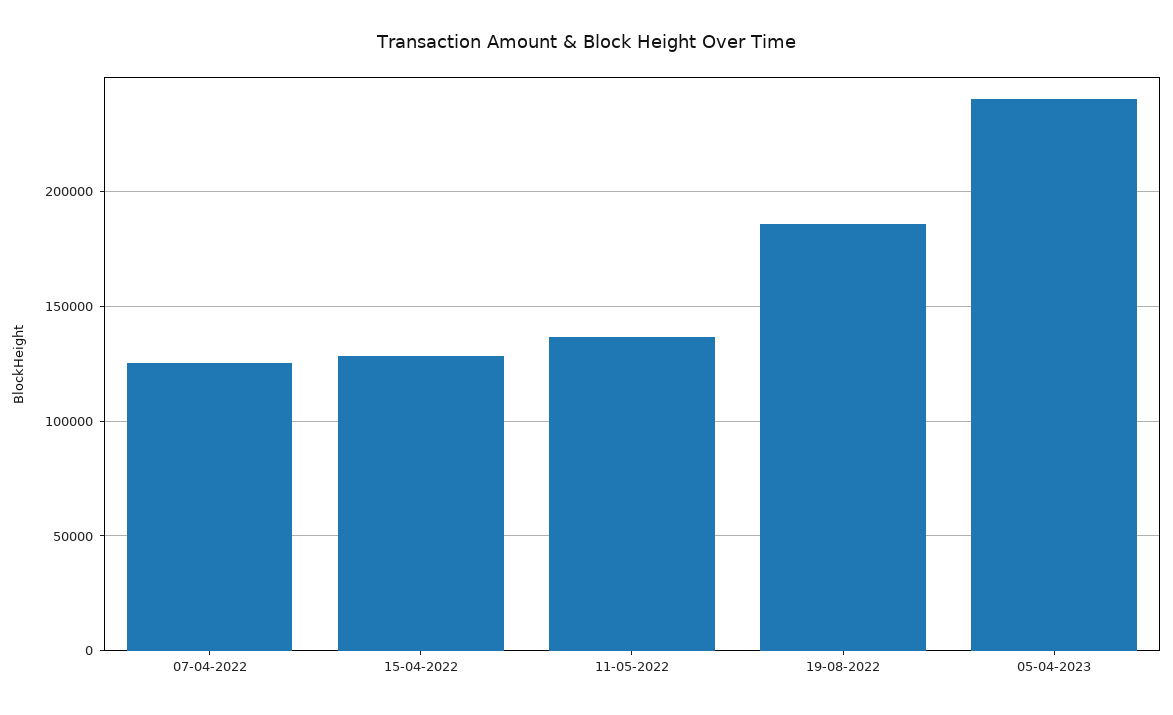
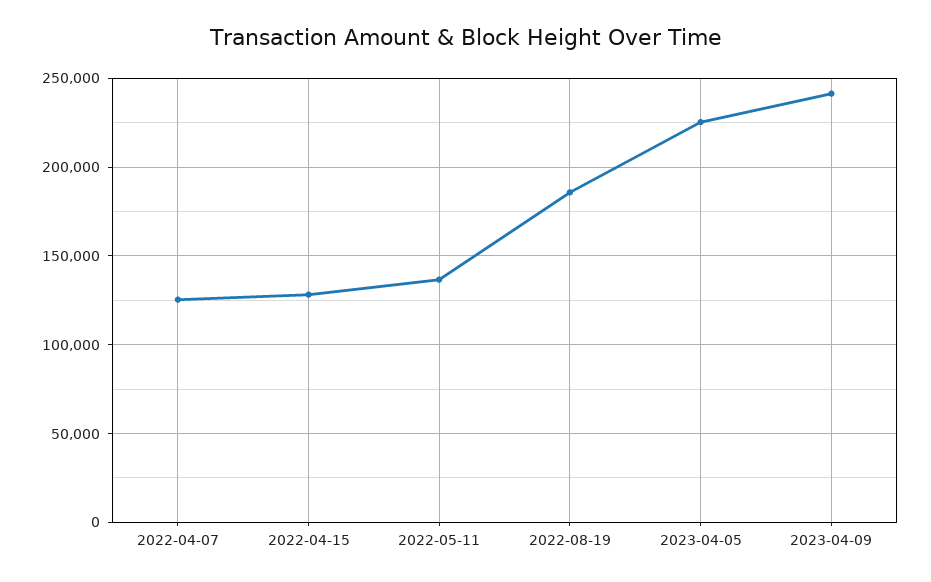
05-04-2023: 240000 -> 225000
2023-04-09: none -> 240000

